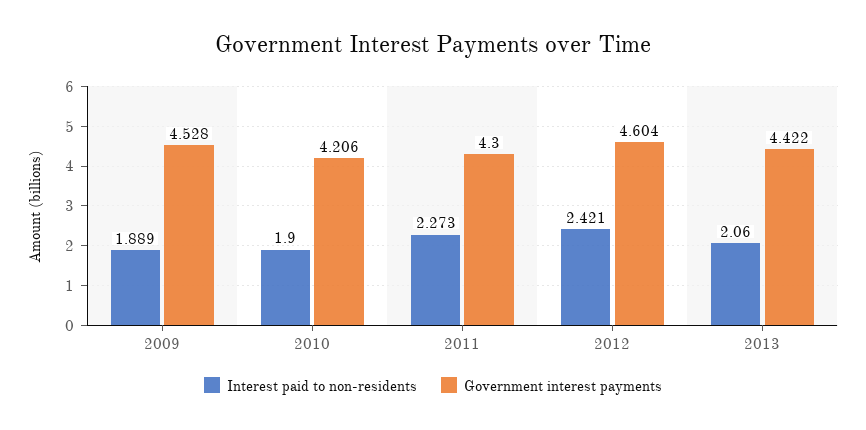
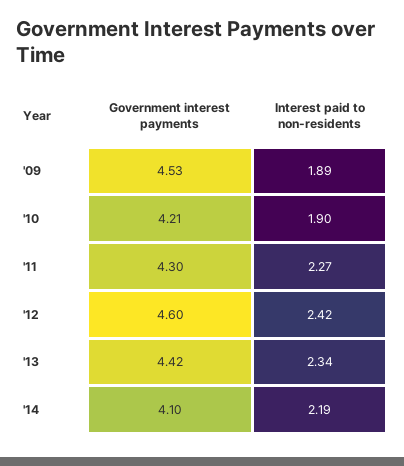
Interest paid to non-residents, 2013: 2.06 -> 2.34
Government interest payments, '14: none -> 4.1
Interest paid to non-residents, '14: none -> 2.19

